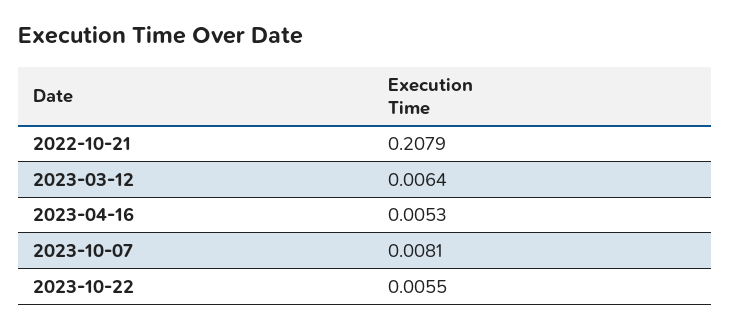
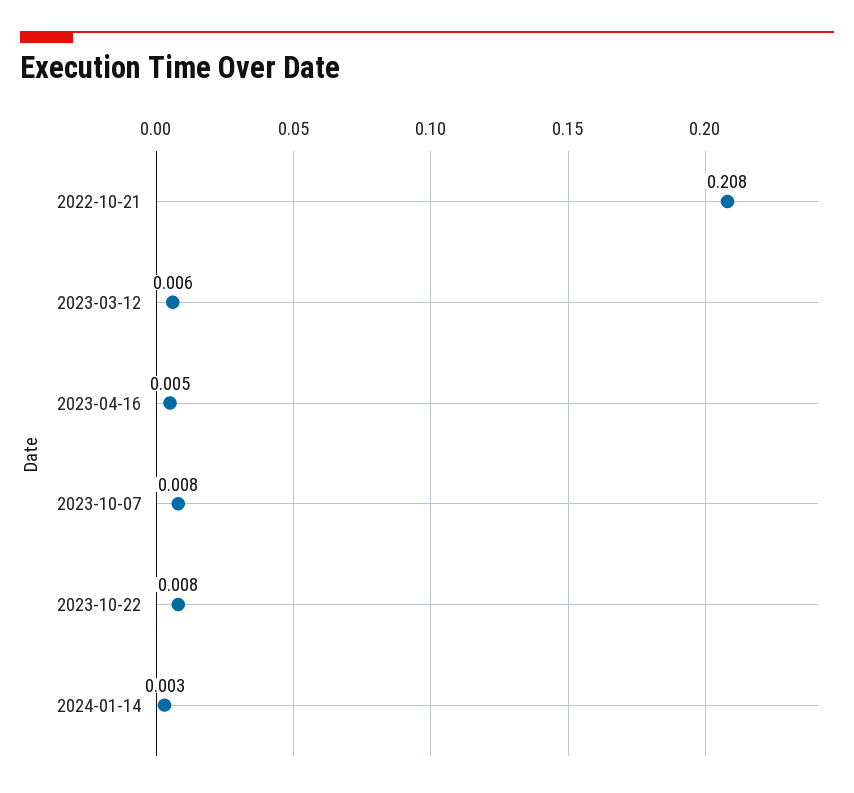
2023-10-22: 0.0055 -> 0.008
2024-01-14: none -> 0.003

